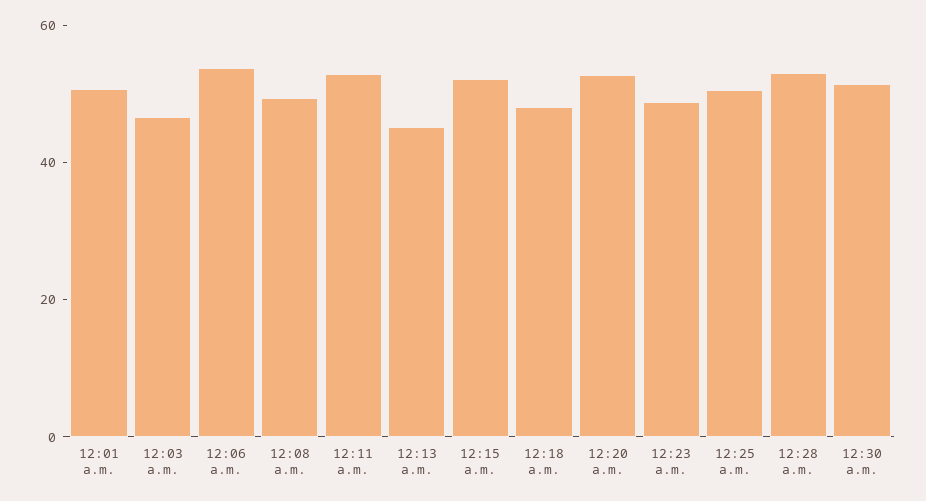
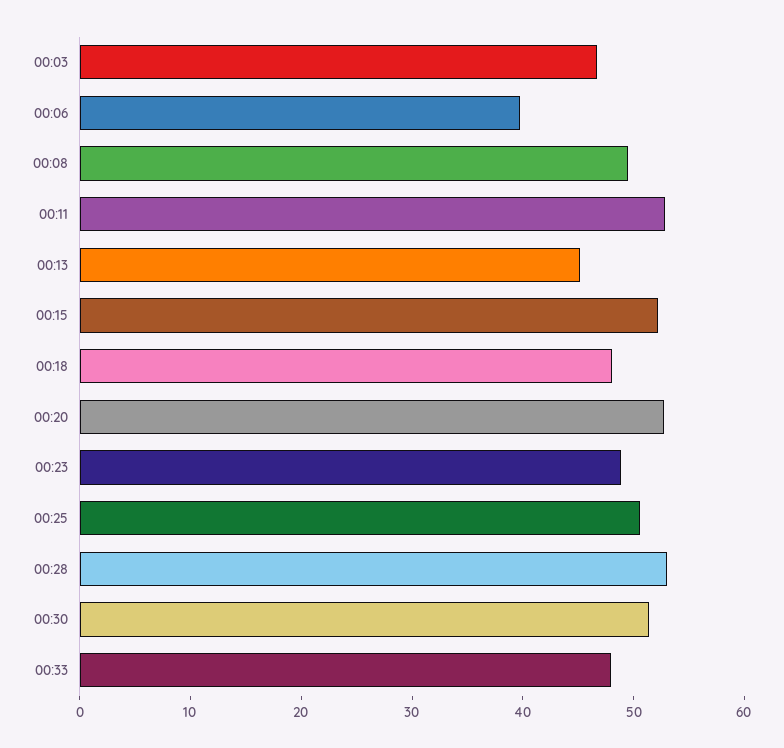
12:01 a.m.: 50 -> none
12:06 a.m.: 55 -> 40
00:33: none -> 48

